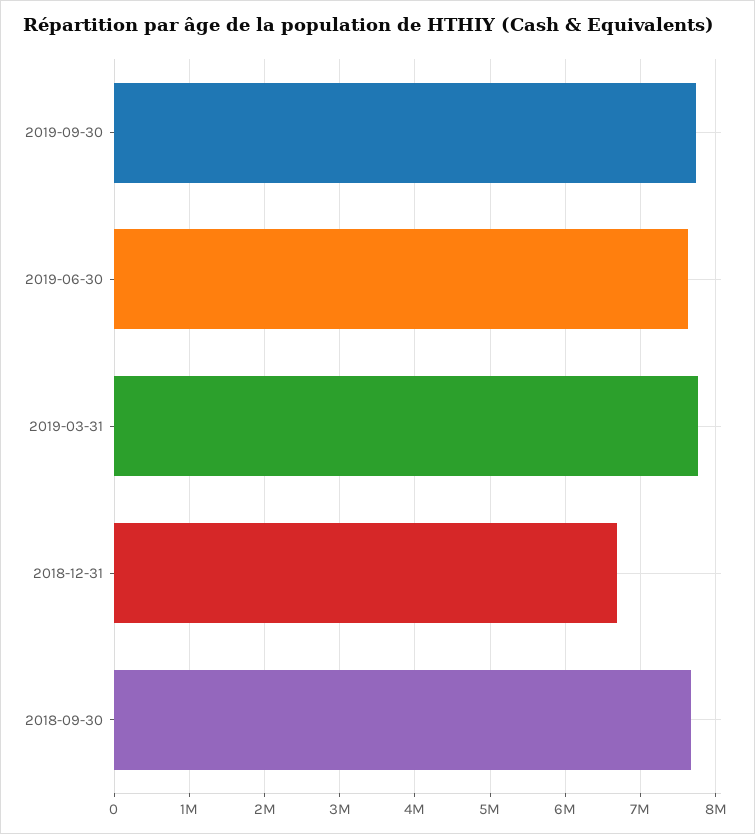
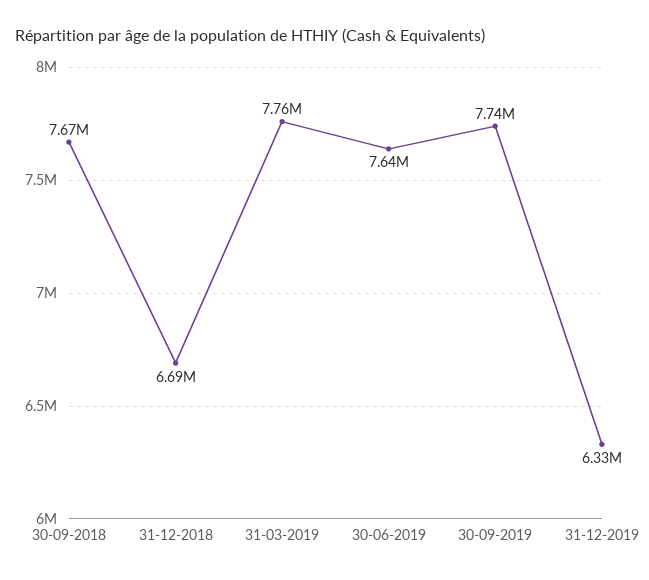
31-12-2019: none -> 6330000

